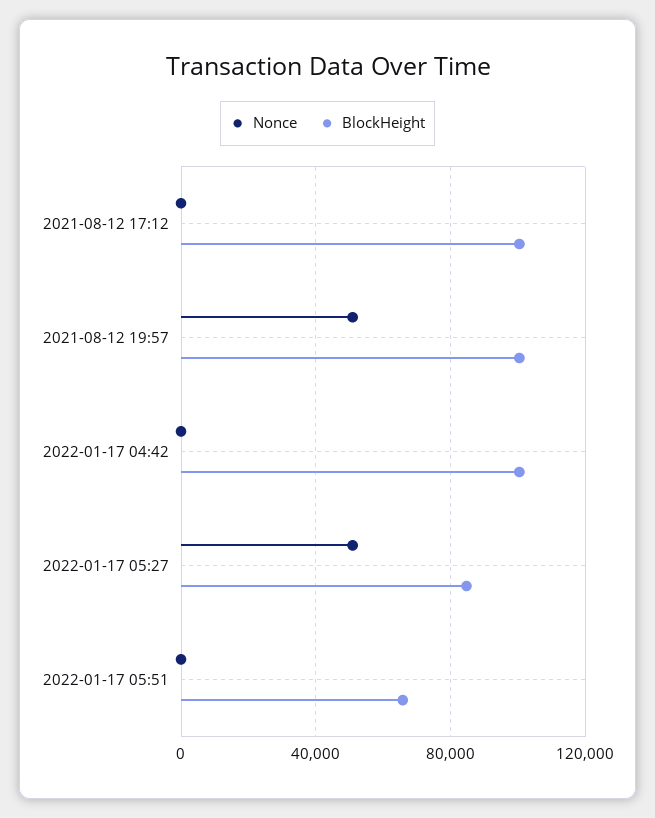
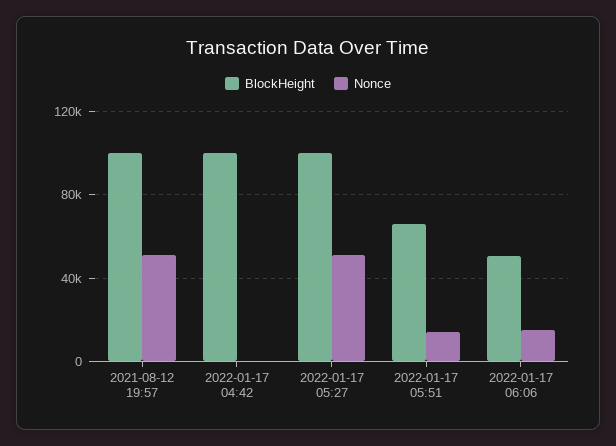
Nonce, 2021-08-12 17:12: 0 -> none
BlockHeight, 2021-08-12 17:12: 100000 -> none
BlockHeight, 2022-01-17 05:27: 85000 -> 100000
Nonce, 2022-01-17 05:51: 0 -> 15000
BlockHeight, 2022-01-17 06:06: none -> 50000
Nonce, 2022-01-17 06:06: none -> 15000

